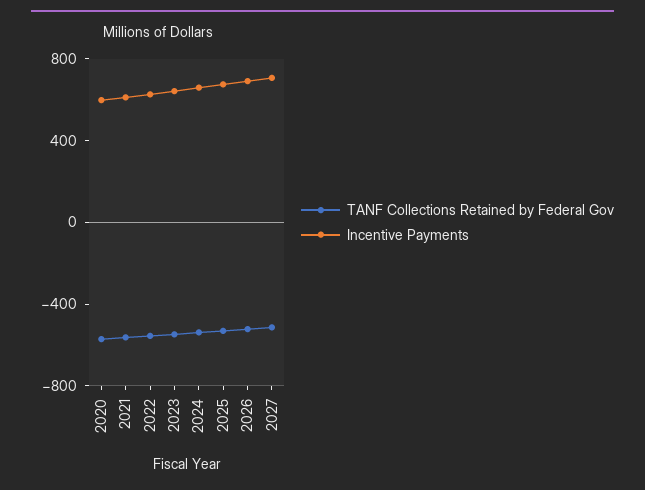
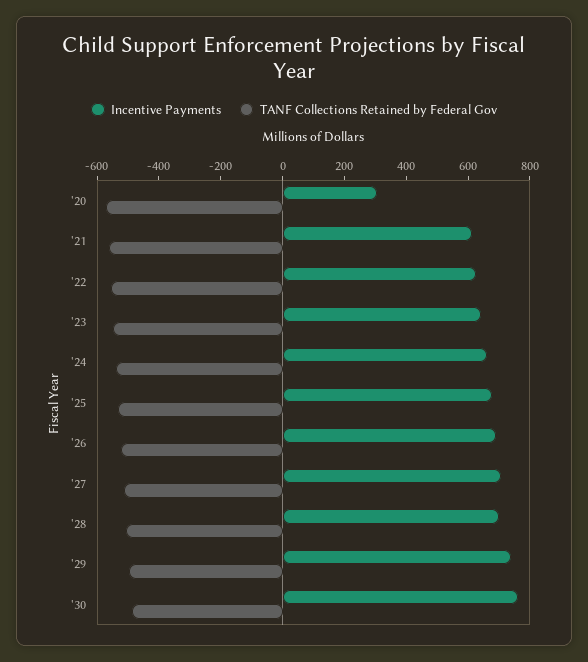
Incentive Payments, 2020: 600 -> 300
Incentive Payments, '28: none -> 700
TANF Collections Retained by Federal Gov, '28: none -> -500
Incentive Payments, '29: none -> 750
TANF Collections Retained by Federal Gov, '29: none -> -500
Incentive Payments, '30: none -> 750
TANF Collections Retained by Federal Gov, '30: none -> -500

